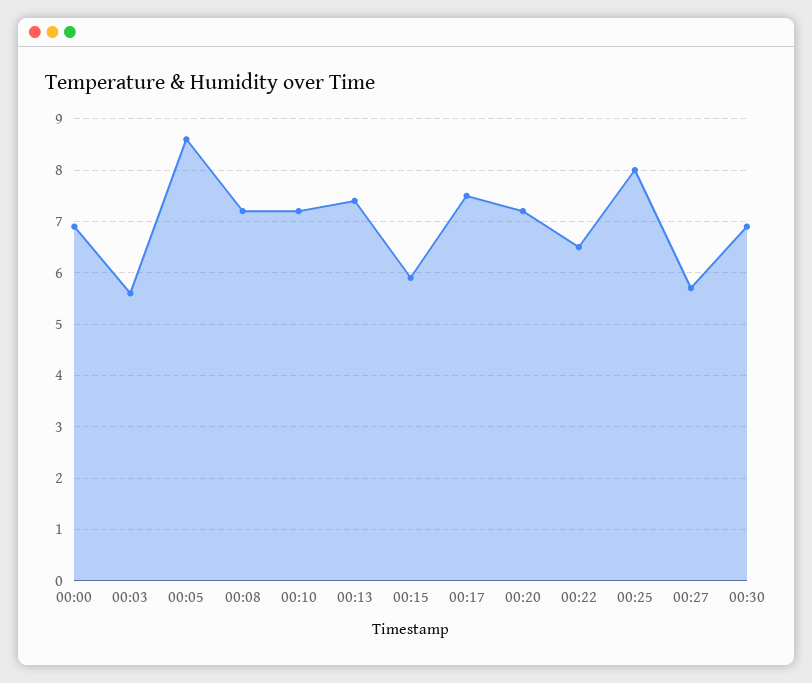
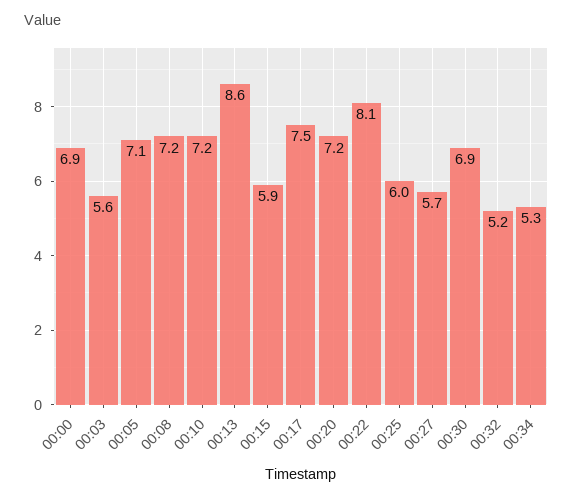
00:05: 8.5 -> 7.1
00:13: 7.5 -> 8.6
00:22: 6.5 -> 8.1
00:25: 8 -> 6
00:32: none -> 5.2
00:34: none -> 5.3

